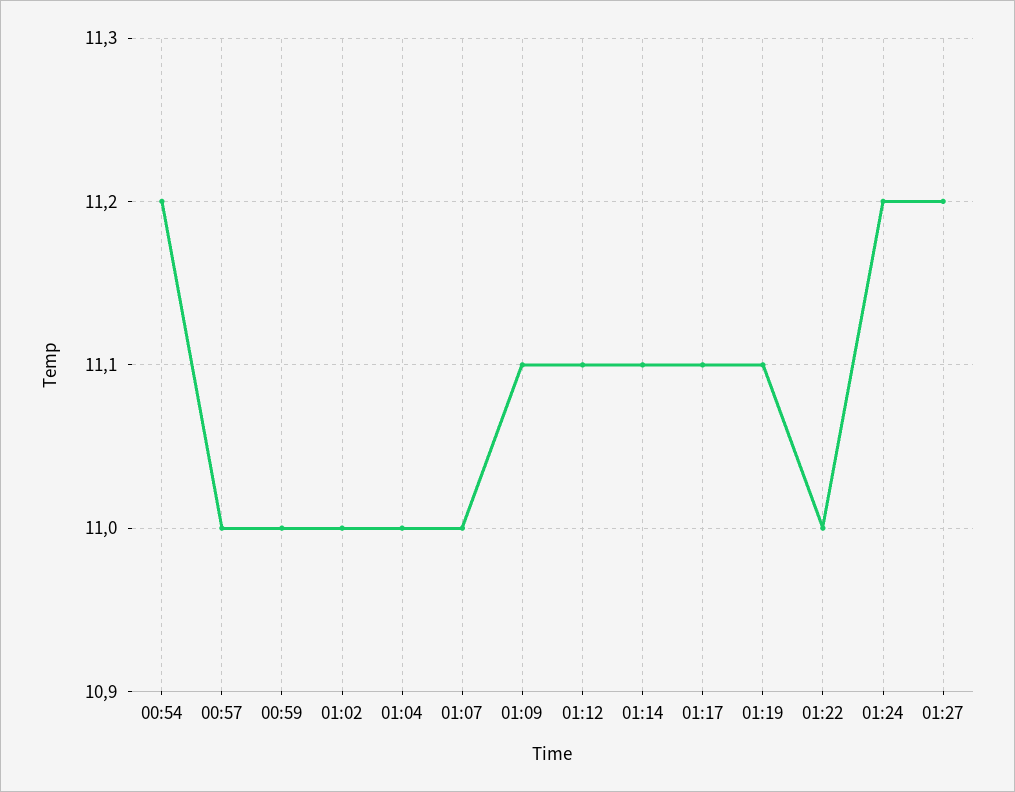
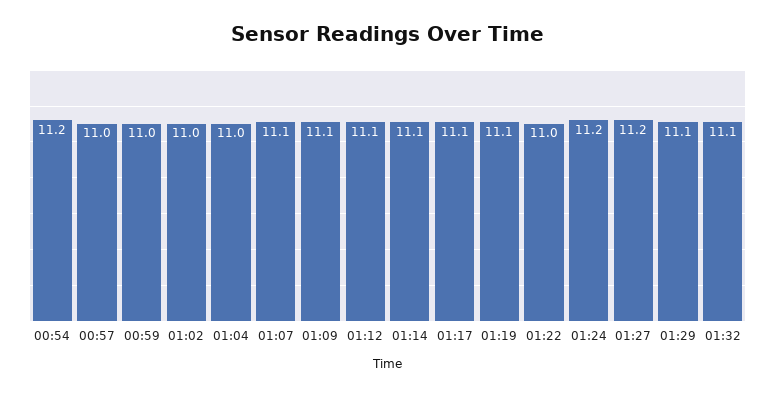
01:07: 11 -> 11.1
01:29: none -> 11.1
01:32: none -> 11.1

